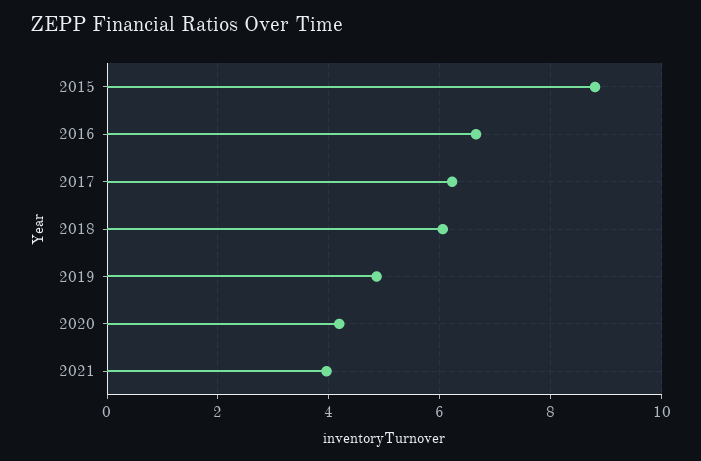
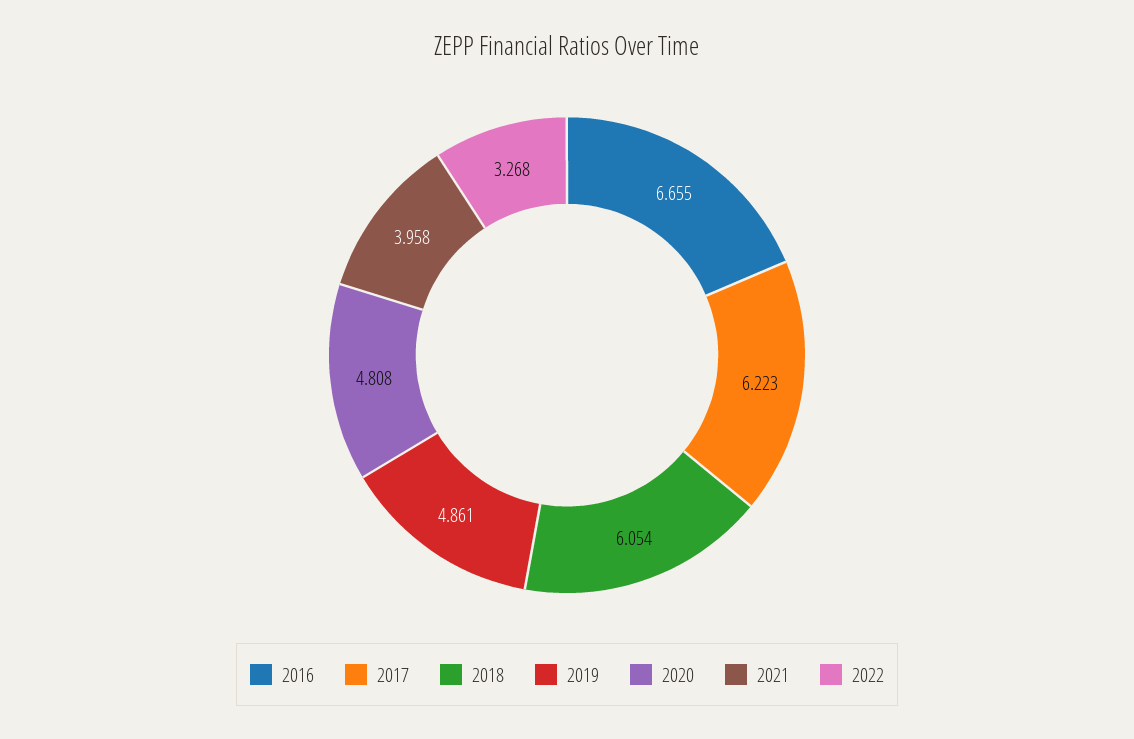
2015: 8.8 -> none
2020: 4.2 -> 4.808
2022: none -> 3.268

